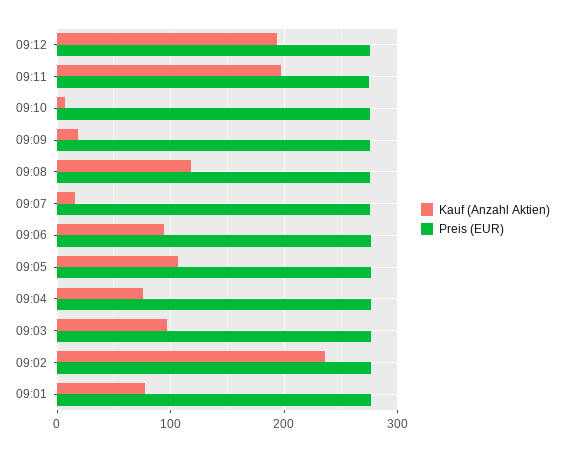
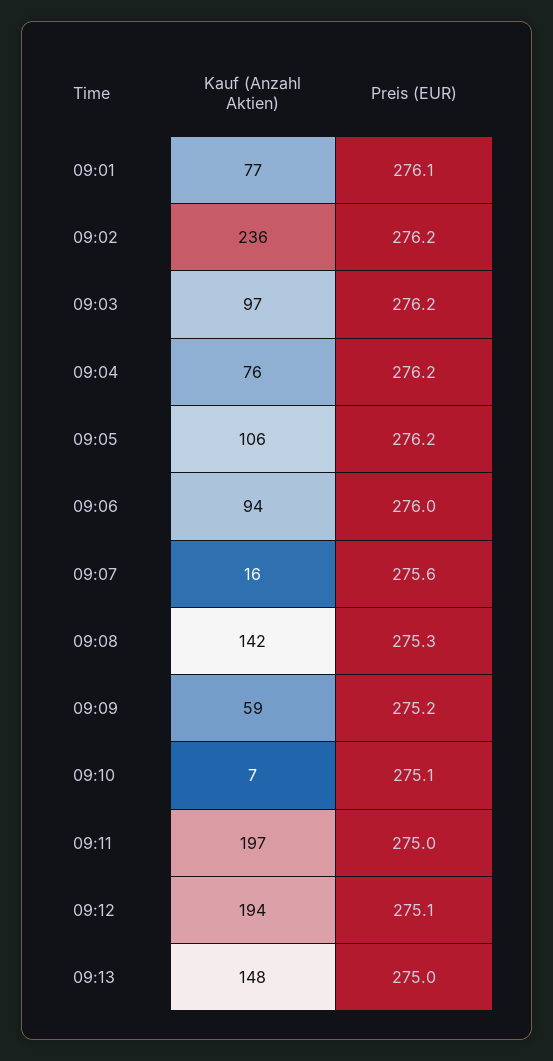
Kauf (Anzahl Aktien), 09:09: 20 -> 59
Kauf (Anzahl Aktien), 09:08: 120 -> 142
Kauf (Anzahl Aktien), 09:13: none -> 148
Preis (EUR), 09:13: none -> 275

